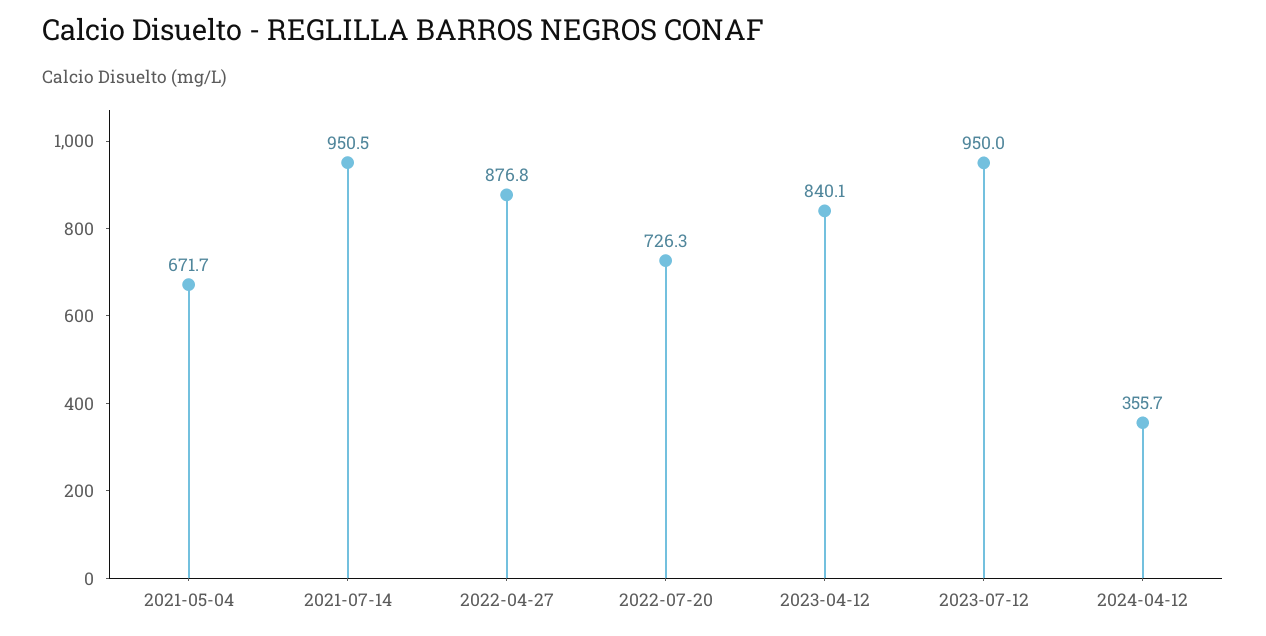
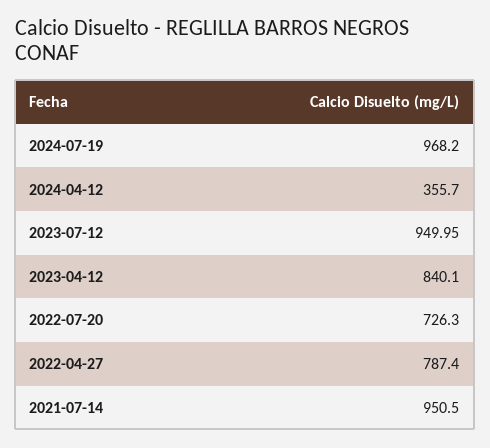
2021-05-04: 671.7 -> none
2022-04-27: 876.8 -> 787.4
2024-07-19: none -> 968.2

